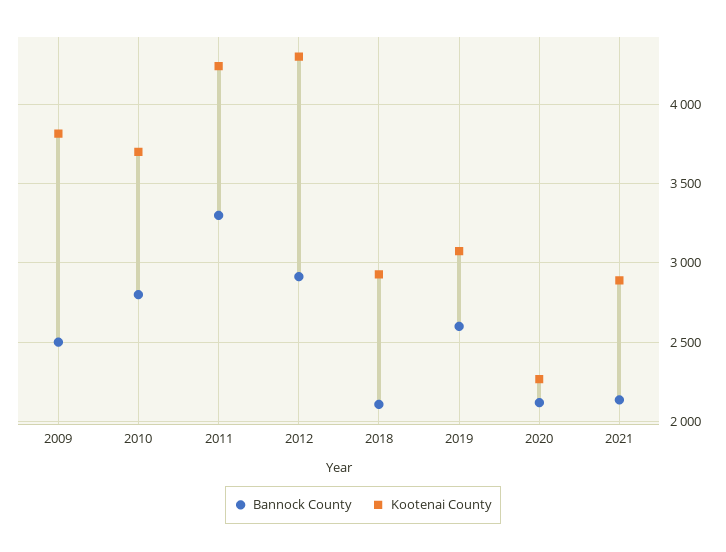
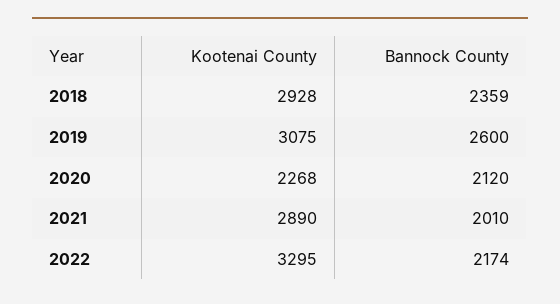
Bannock County, 2009: 2500 -> none
Kootenai County, 2009: 3800 -> none
Bannock County, 2010: 2800 -> none
Kootenai County, 2010: 3700 -> none
Bannock County, 2011: 3300 -> none
Kootenai County, 2011: 4250 -> none
Bannock County, 2012: 2900 -> none
Kootenai County, 2012: 4300 -> none
Bannock County, 2018: 2100 -> 2359
Bannock County, 2021: 2150 -> 2010
Kootenai County, 2022: none -> 3295
Bannock County, 2022: none -> 2174

